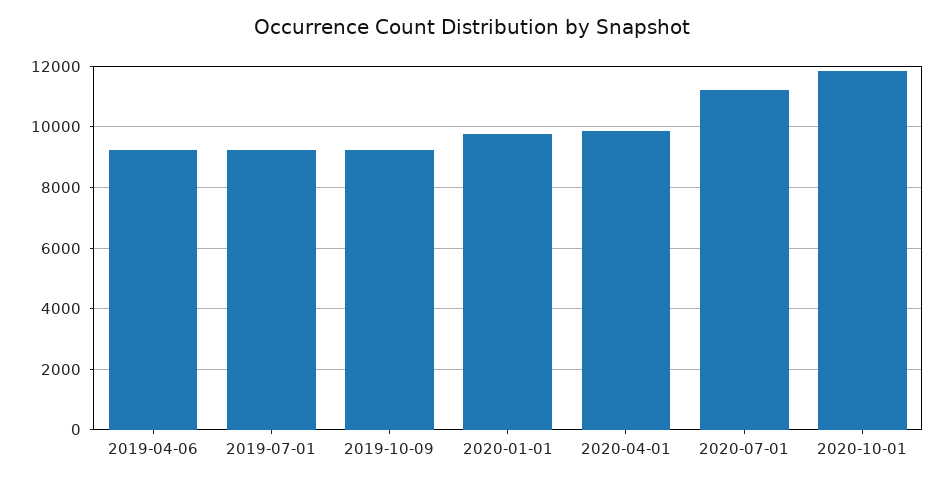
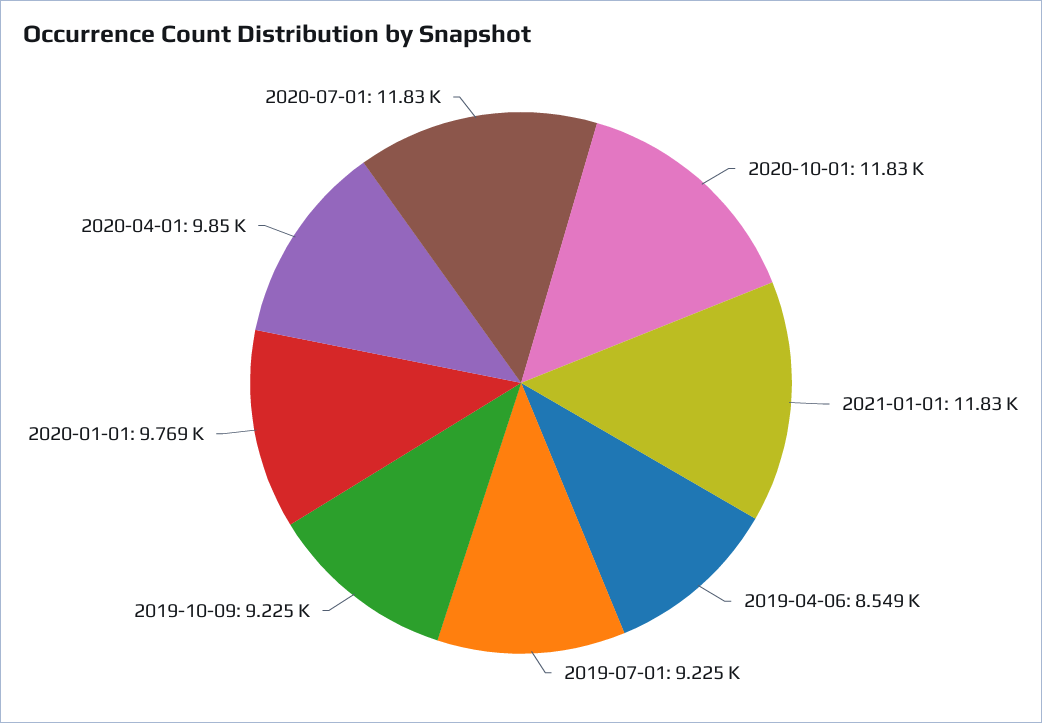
2019-04-06: 9200 -> 8549
2020-07-01: 11200 -> 11830
2021-01-01: none -> 11830

